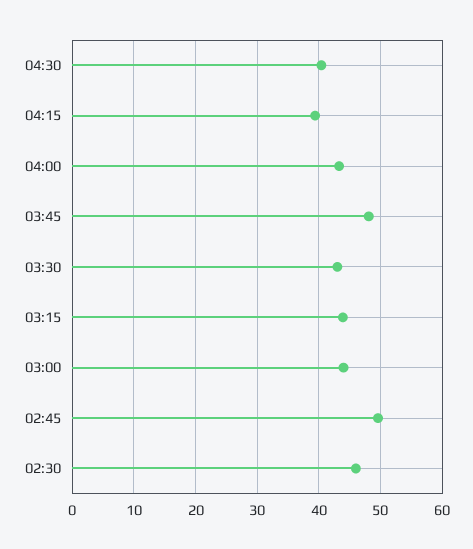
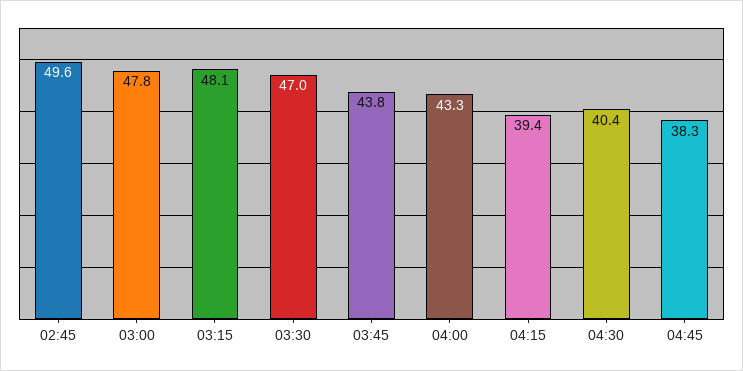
03:45: 48 -> 43.8
03:30: 43 -> 47
03:15: 44 -> 48.1
03:00: 44 -> 47.8
02:30: 46 -> none
04:45: none -> 38.3

